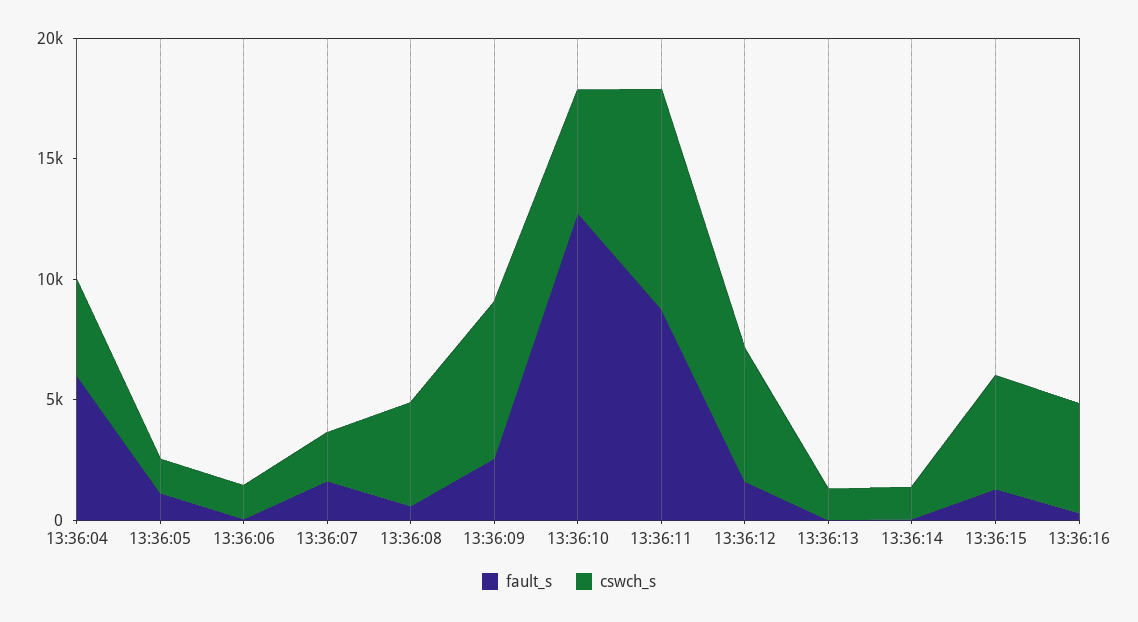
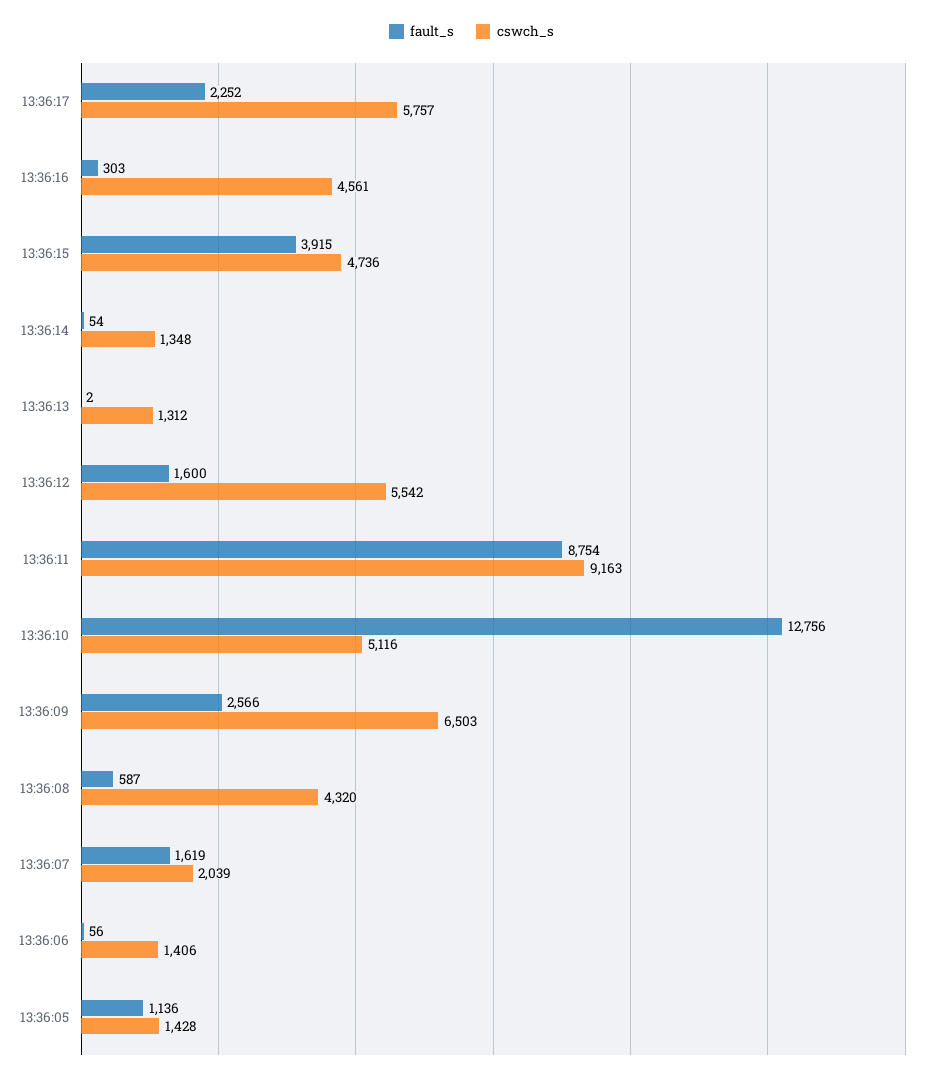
fault_s, 13:36:04: 6000 -> none
cswch_s, 13:36:04: 4000 -> none
fault_s, 13:36:15: 1000 -> 3915
fault_s, 13:36:17: none -> 2252
cswch_s, 13:36:17: none -> 5757

